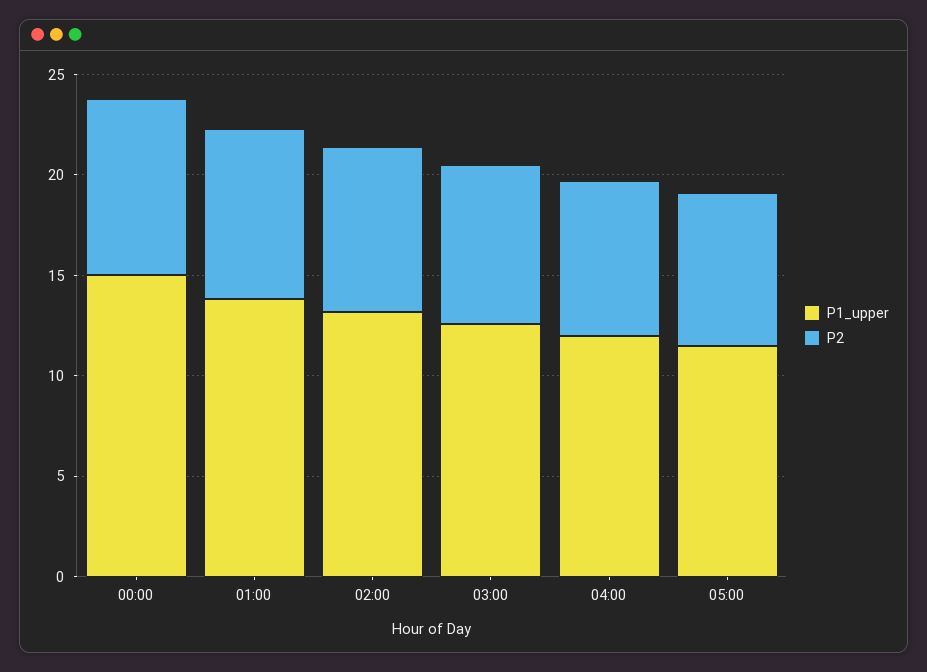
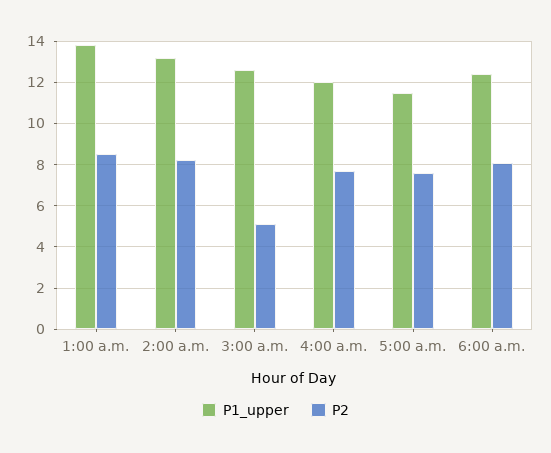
P1_upper, 00:00: 15 -> none
P2, 00:00: 9 -> none
P2, 03:00: 8 -> 5
P1_upper, 6:00 a.m.: none -> 12.5
P2, 6:00 a.m.: none -> 8

